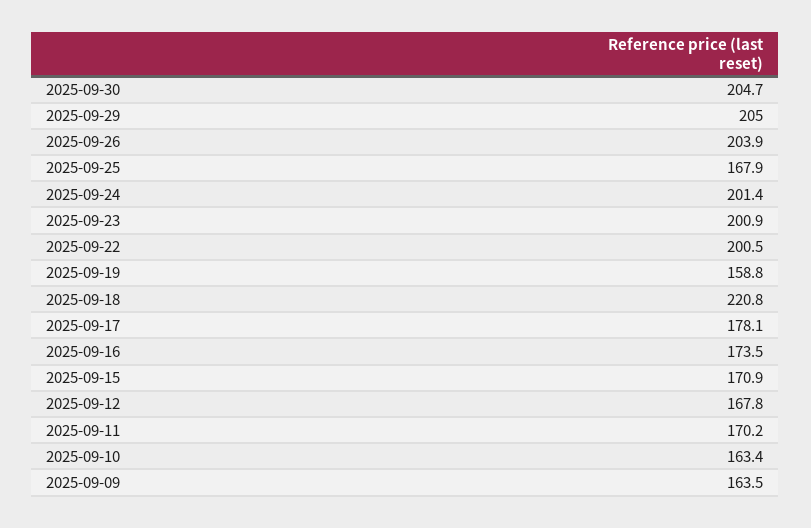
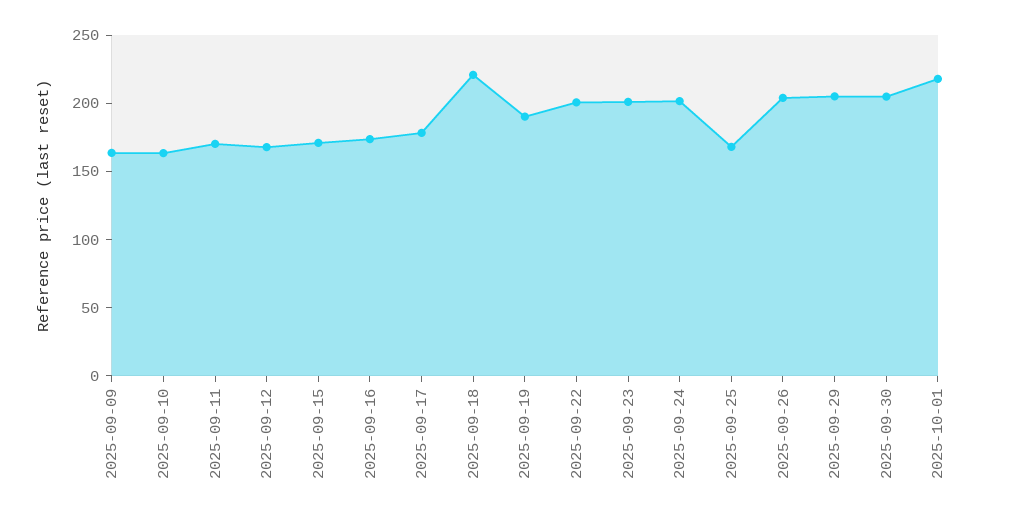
2025-09-19: 158.8 -> 190
2025-10-01: none -> 220

